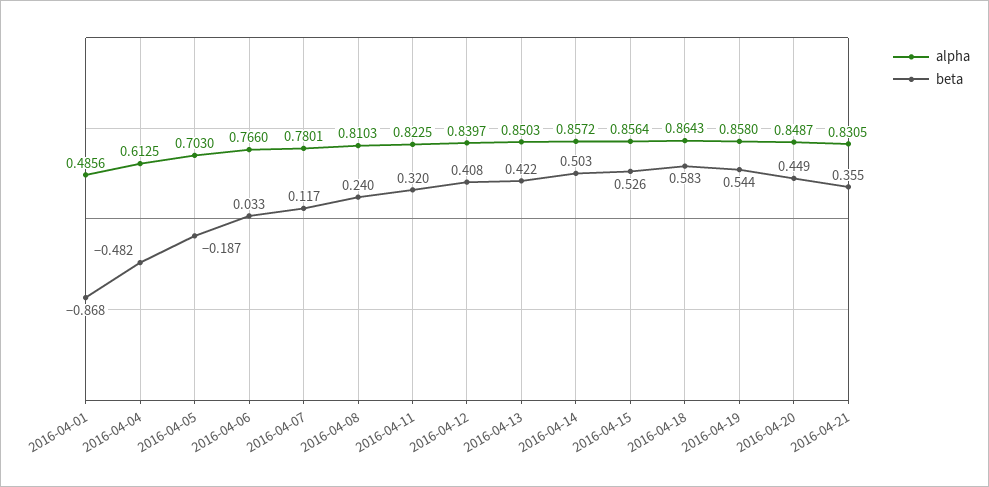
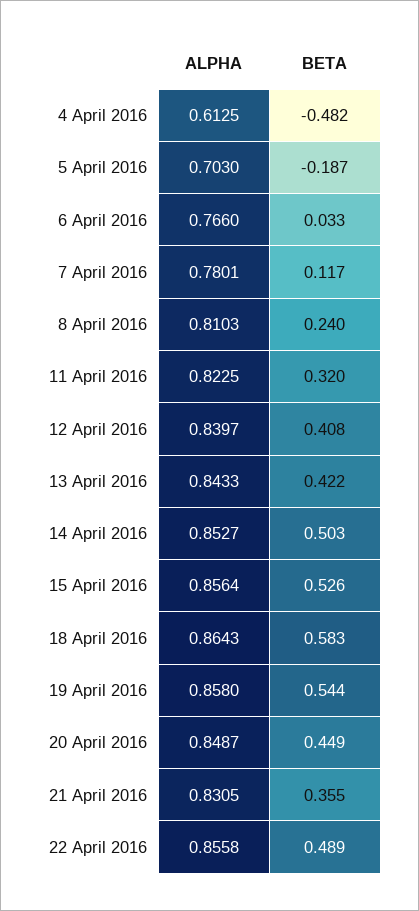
alpha, 2016-04-01: 0.4856 -> none
beta, 2016-04-01: -0.868 -> none
alpha, 2016-04-13: 0.8503 -> 0.8433
alpha, 2016-04-14: 0.8572 -> 0.8527
alpha, 22 April 2016: none -> 0.8558
beta, 22 April 2016: none -> 0.489

